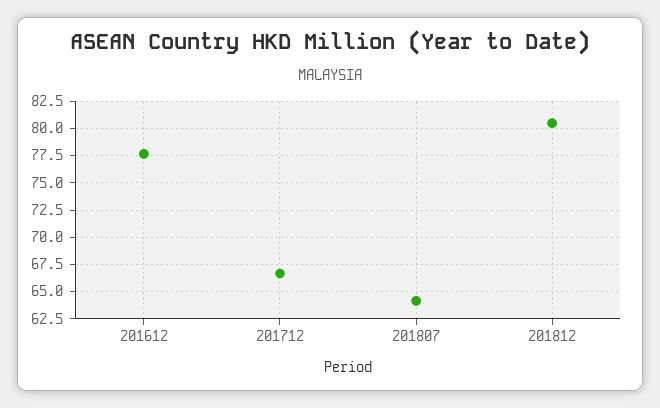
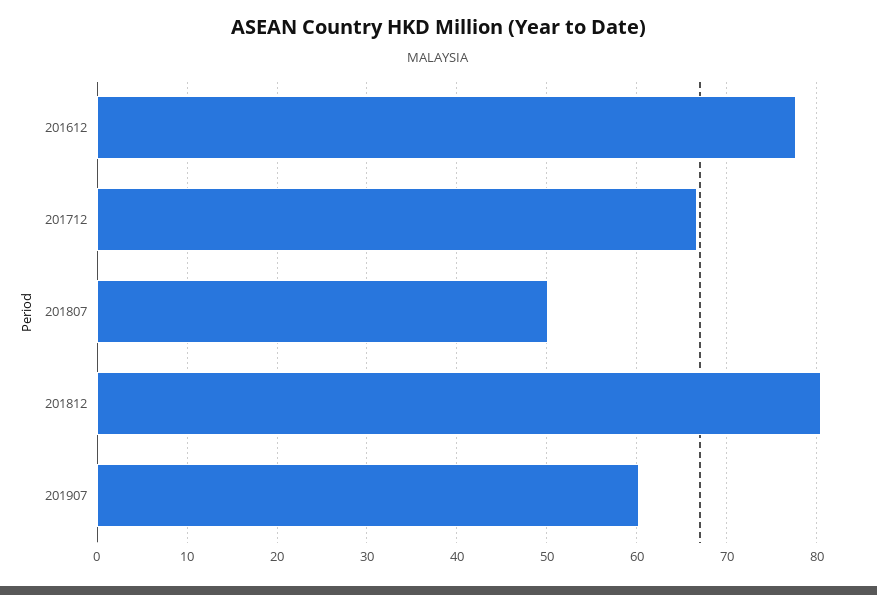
201807: 65 -> 50
201907: none -> 60

